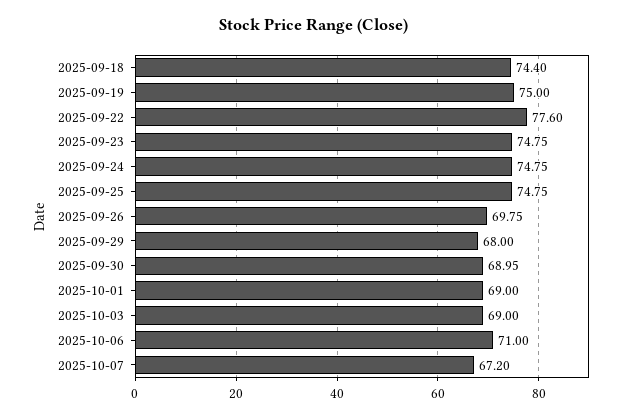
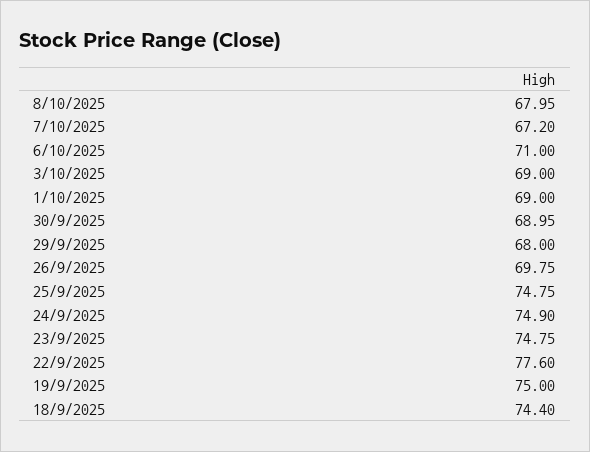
2025-09-24: 74.75 -> 74.9
8/10/2025: none -> 67.95

